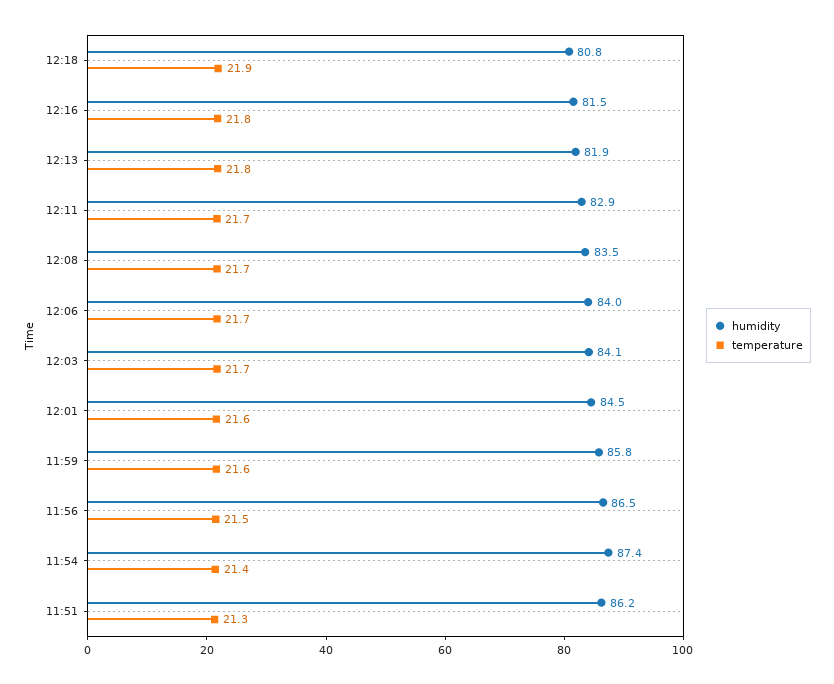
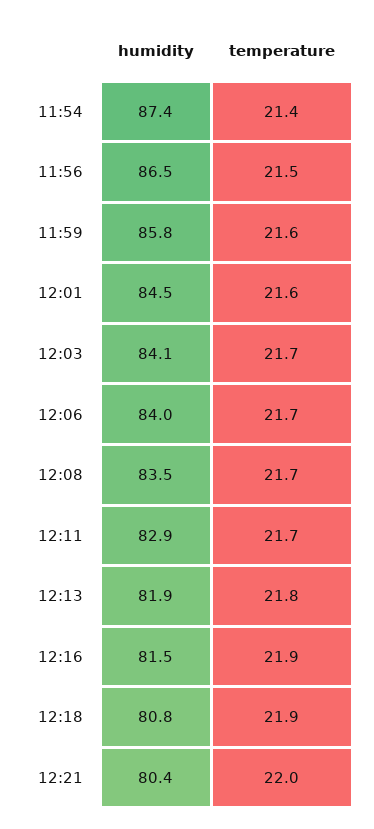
temperature, 12:16: 21.8 -> 21.9
humidity, 11:51: 86.2 -> none
temperature, 11:51: 21.3 -> none
humidity, 12:21: none -> 80.4
temperature, 12:21: none -> 22

